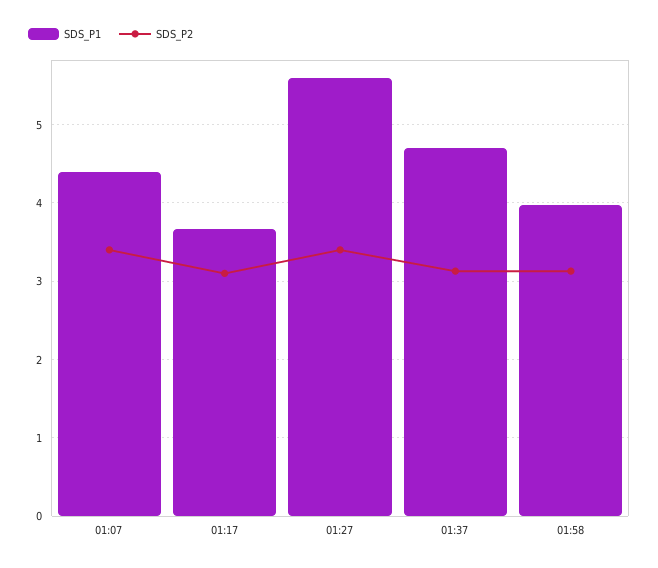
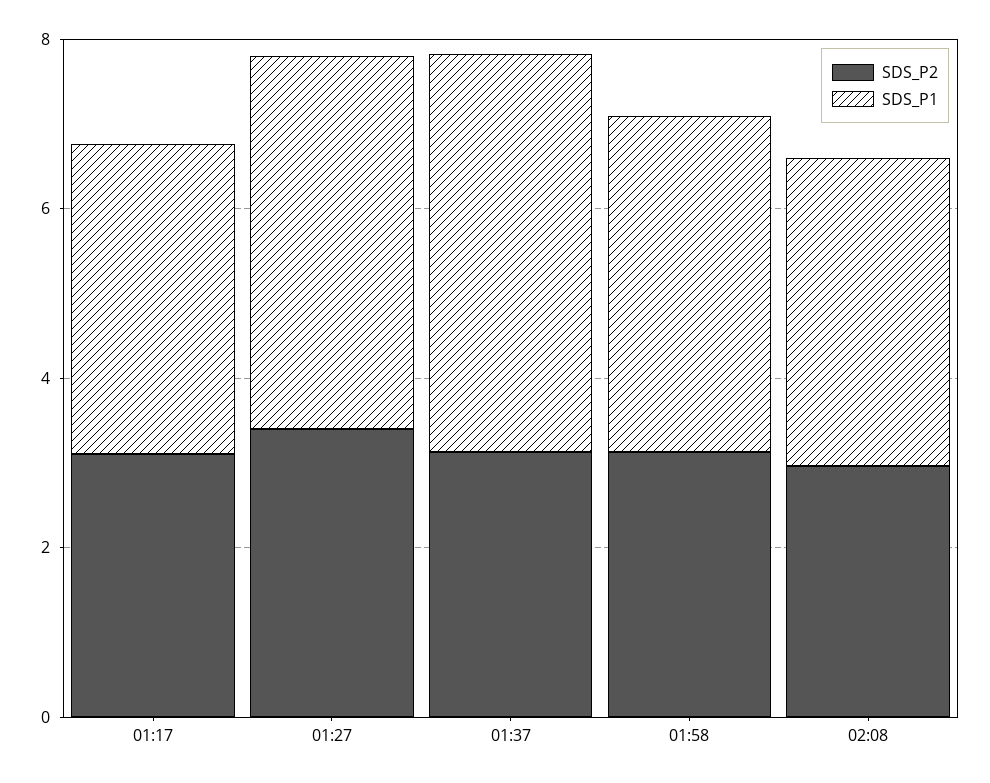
SDS_P1, 01:07: 4.4 -> none
SDS_P2, 01:07: 3.4 -> none
SDS_P1, 01:27: 5.6 -> 4.5
SDS_P2, 02:08: none -> 3
SDS_P1, 02:08: none -> 3.5

